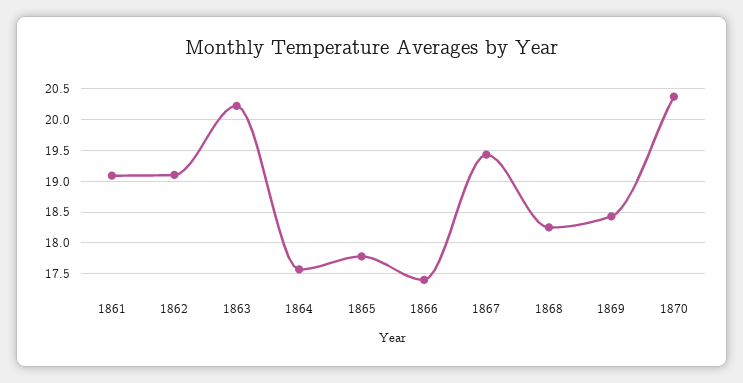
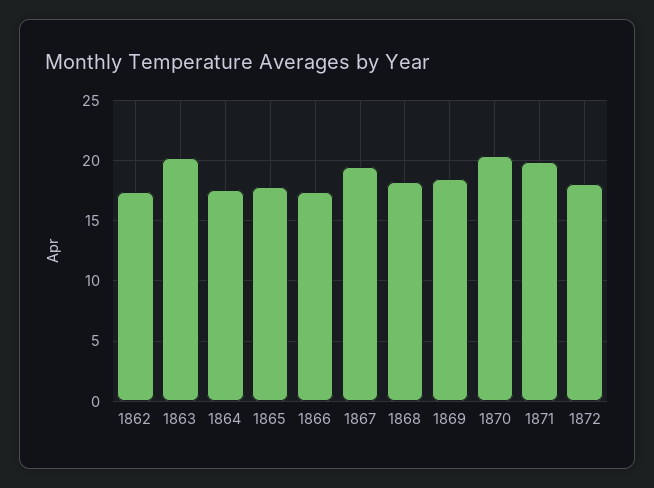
1861: 19.1 -> none
1862: 19.1 -> 17.5
1871: none -> 20
1872: none -> 18

